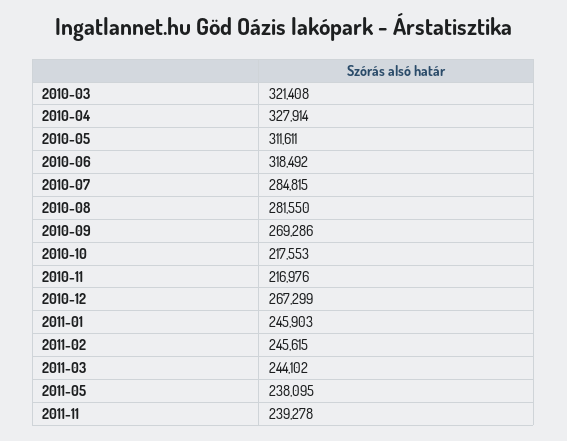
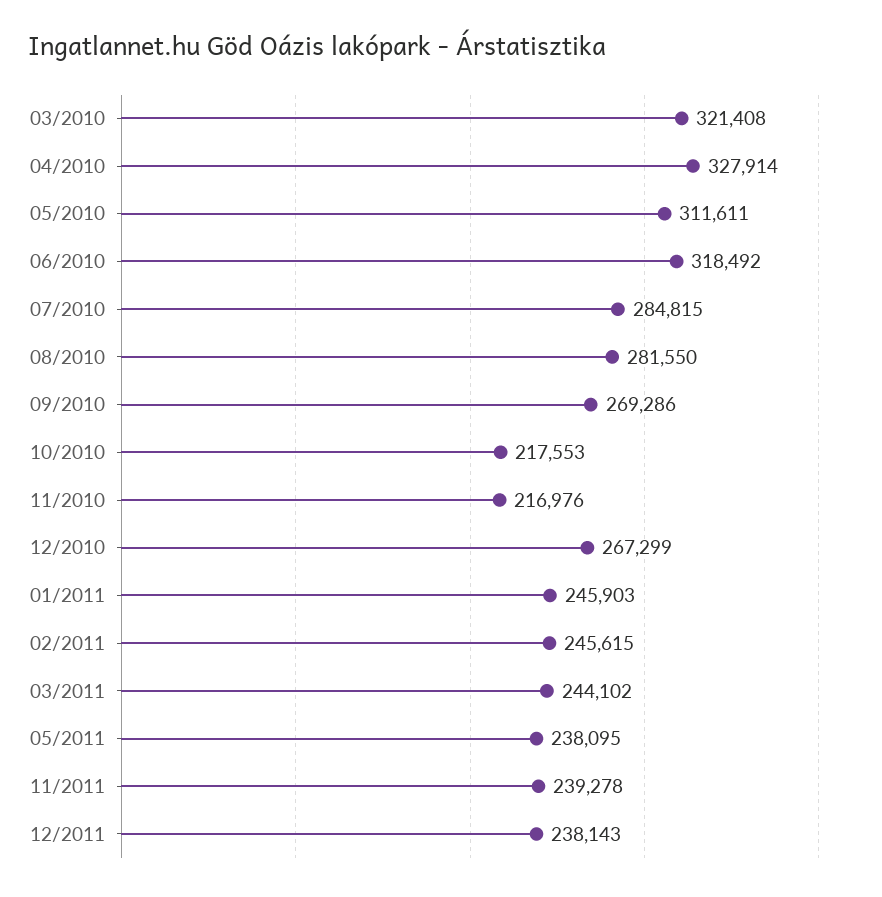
12/2011: none -> 238143

